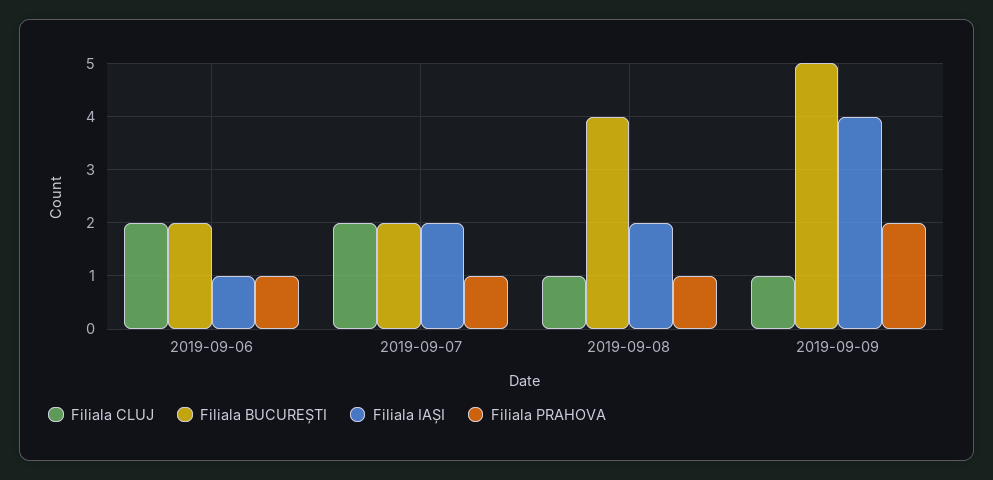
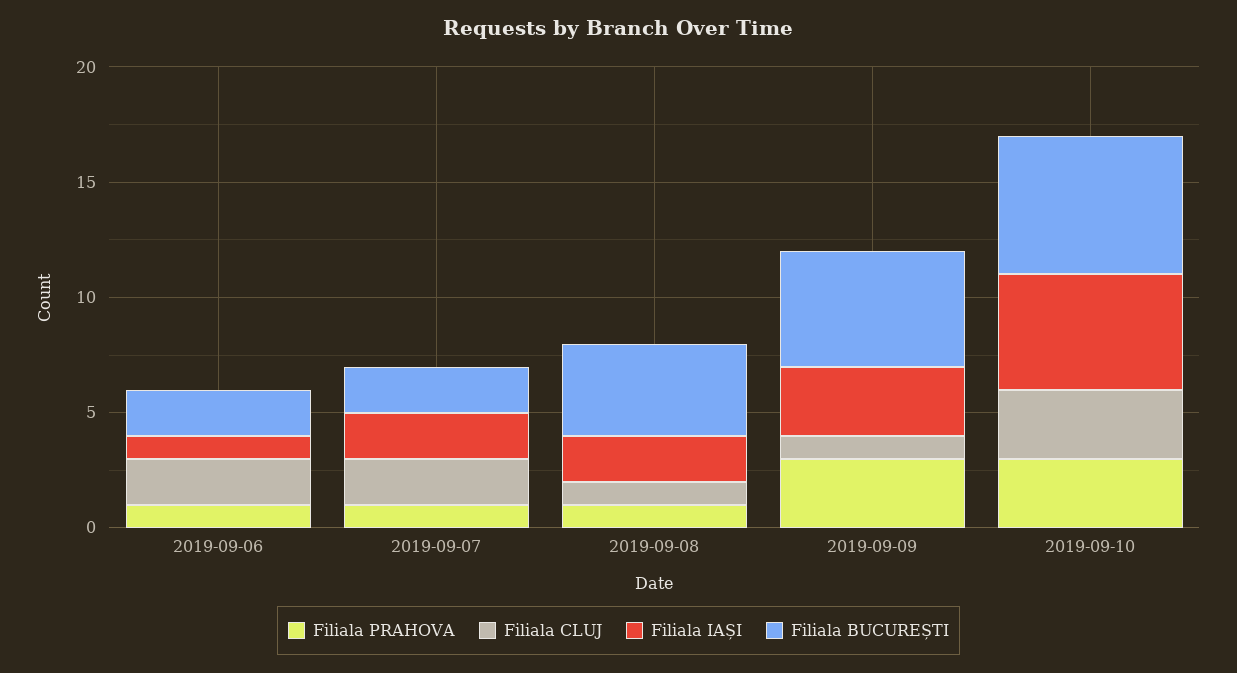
Filiala IAȘI, 2019-09-09: 4 -> 3
Filiala PRAHOVA, 2019-09-09: 2 -> 3
Filiala PRAHOVA, 2019-09-10: none -> 3
Filiala CLUJ, 2019-09-10: none -> 3
Filiala IAȘI, 2019-09-10: none -> 5
Filiala BUCUREȘTI, 2019-09-10: none -> 6

